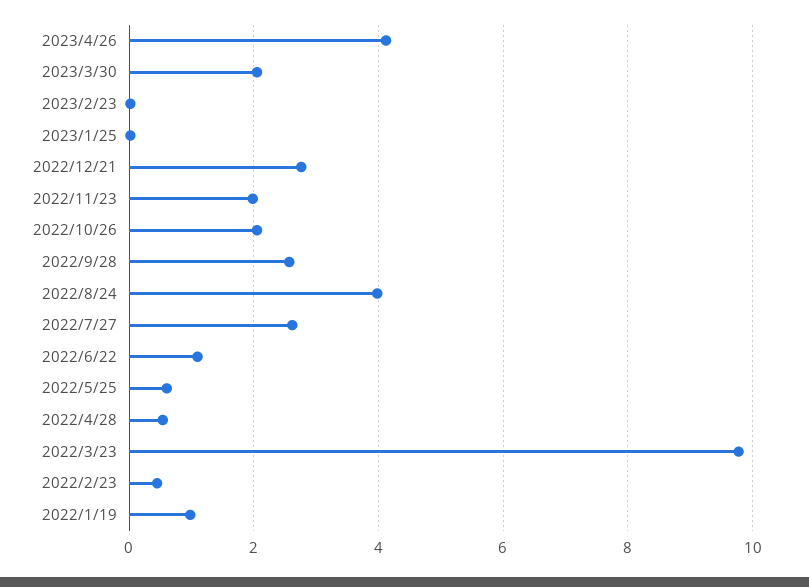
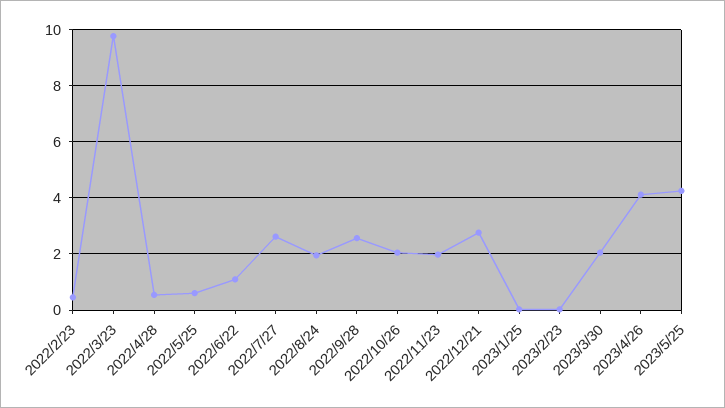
2022/8/24: 4 -> 2
2022/1/19: 1 -> none
2023/5/25: none -> 4.25

